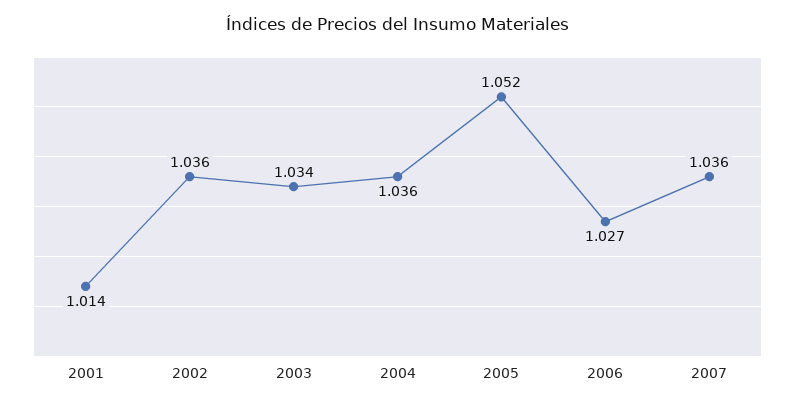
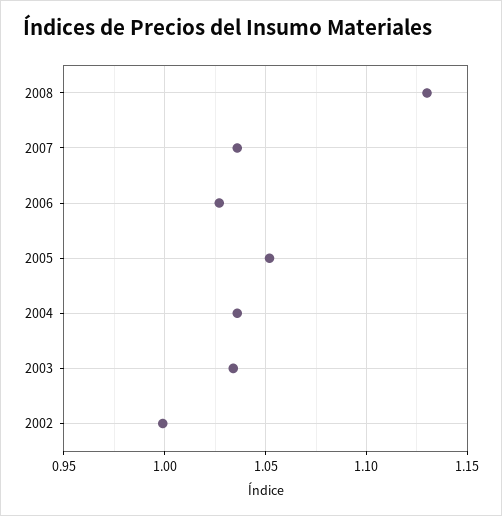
2001: 1.014 -> none
2002: 1.036 -> 1
2008: none -> 1.13

